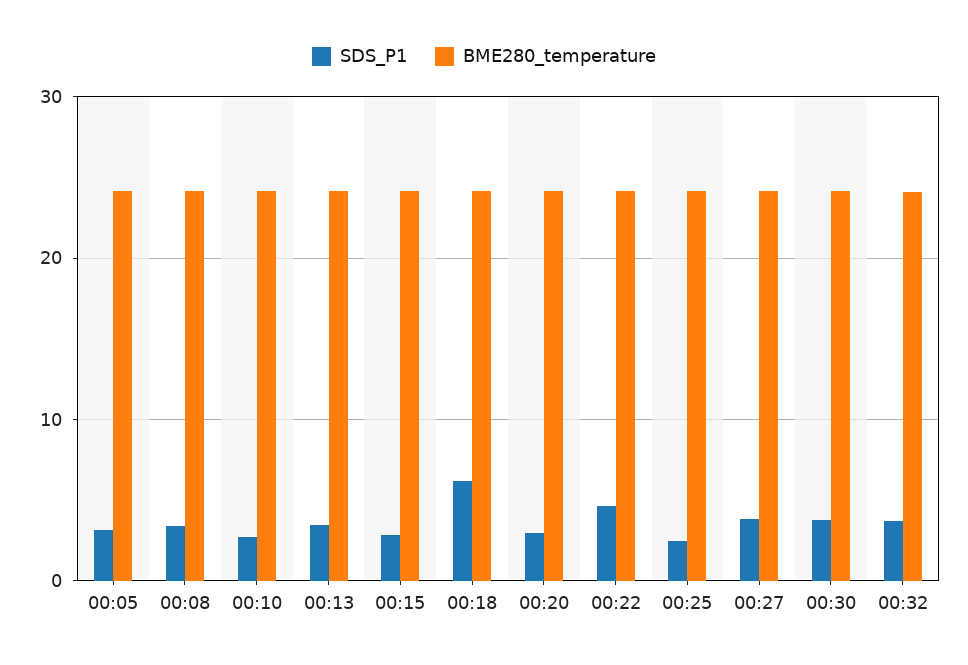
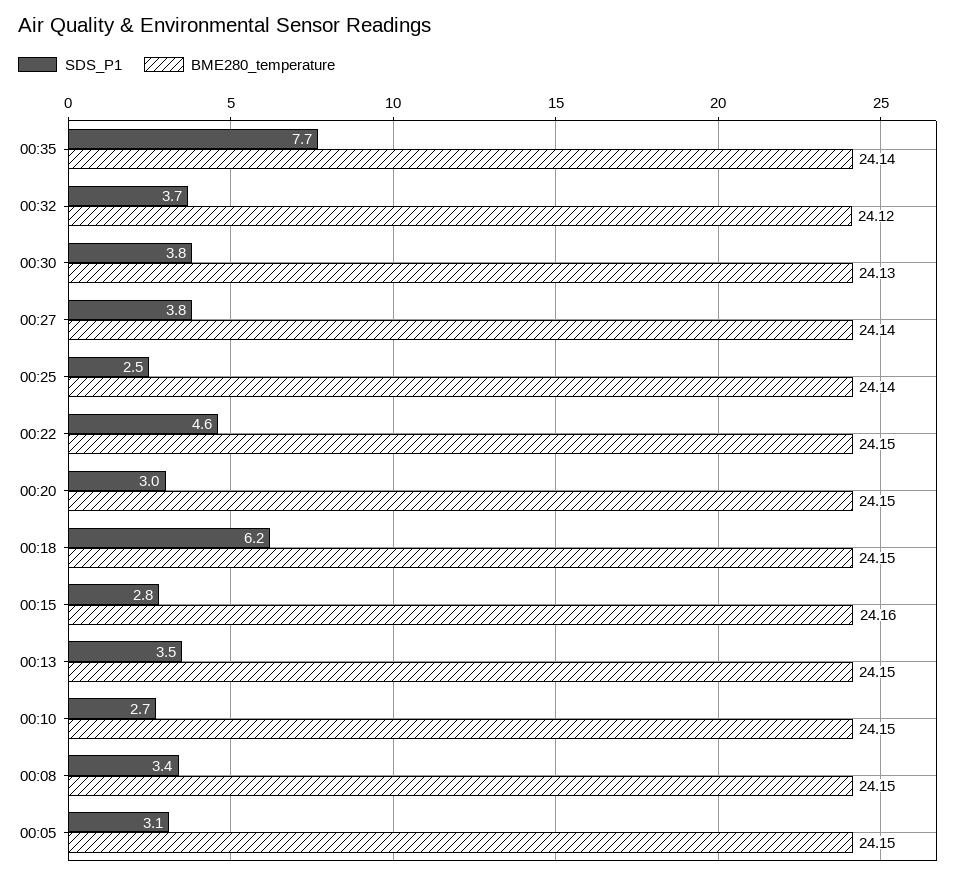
SDS_P1, 00:35: none -> 7.7
BME280_temperature, 00:35: none -> 24.14

